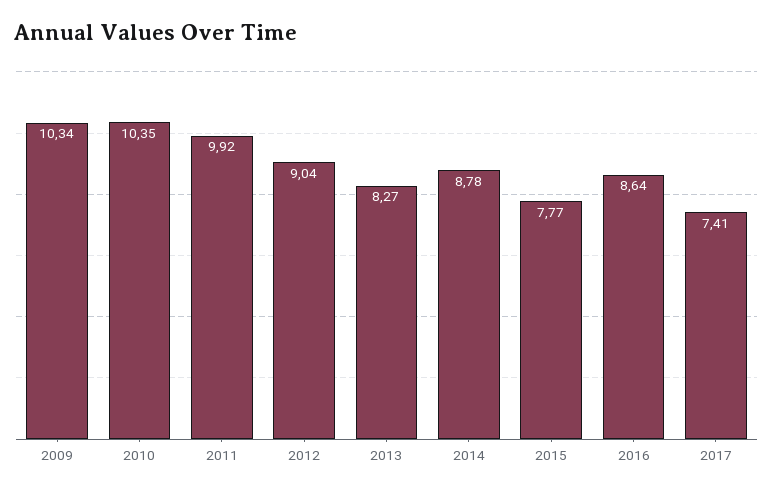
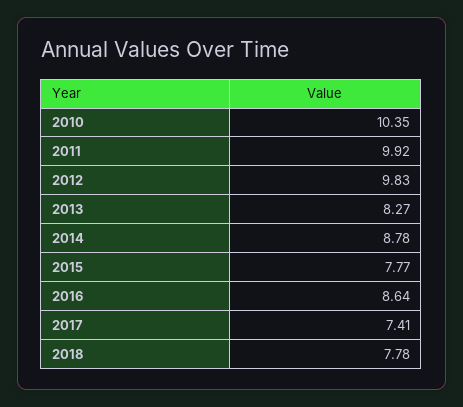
2009: 10.34 -> none
2012: 9.04 -> 9.83
2018: none -> 7.78

